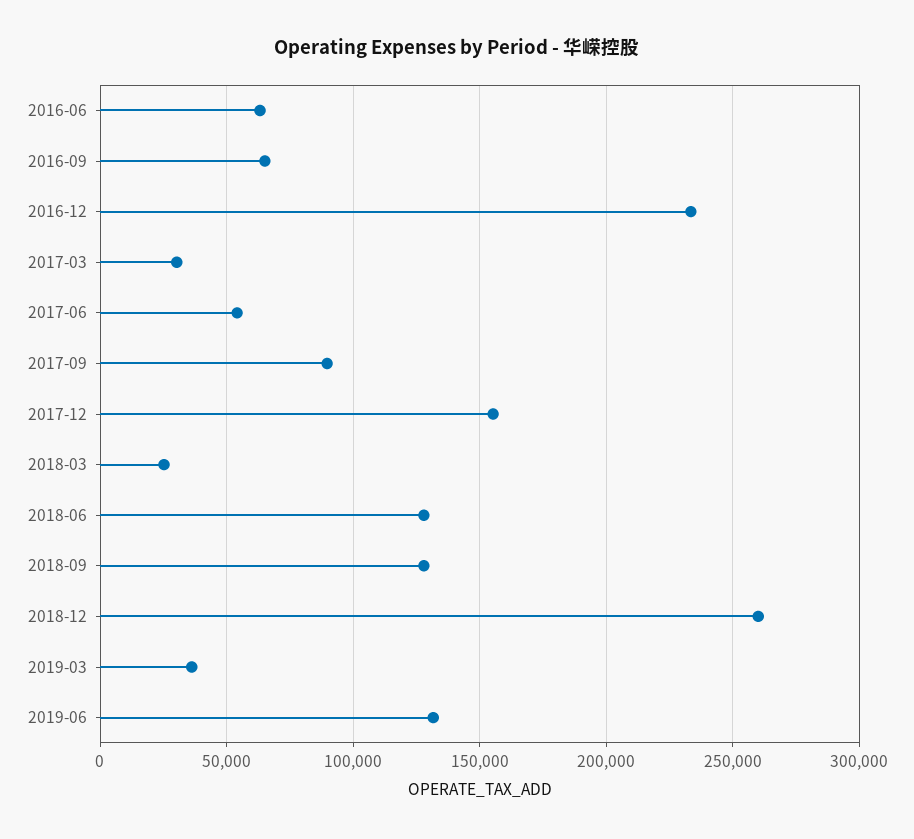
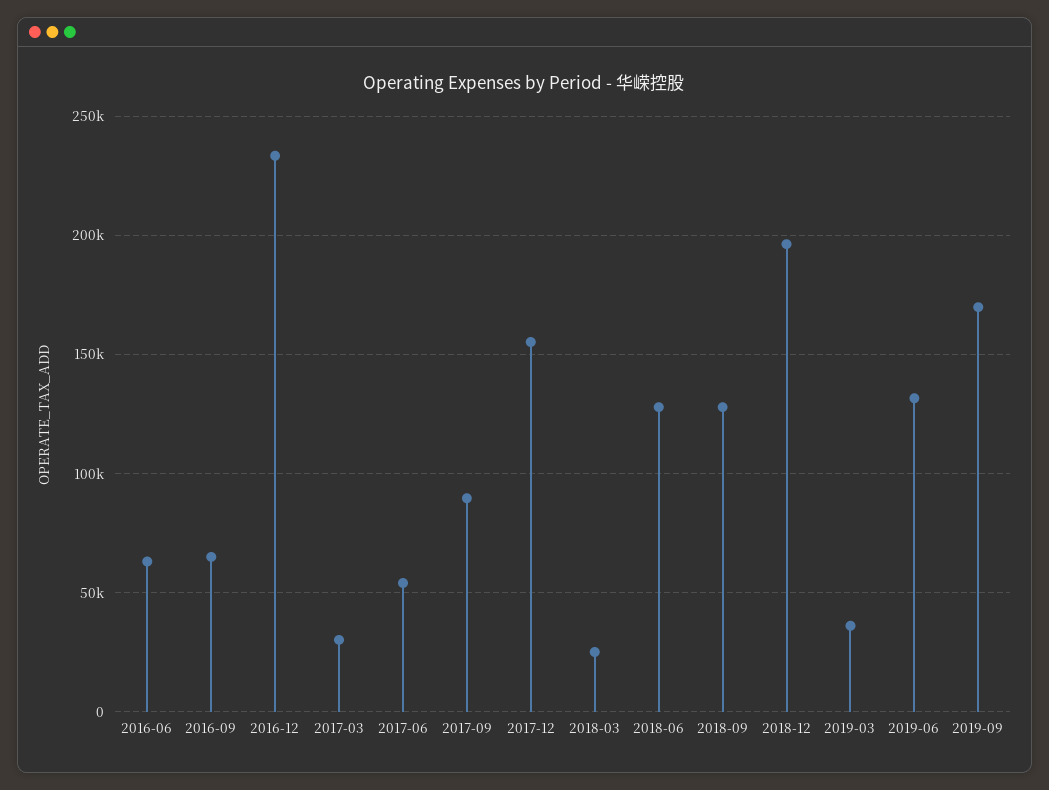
2018-12: 260000 -> 195000
2019-09: none -> 170000

